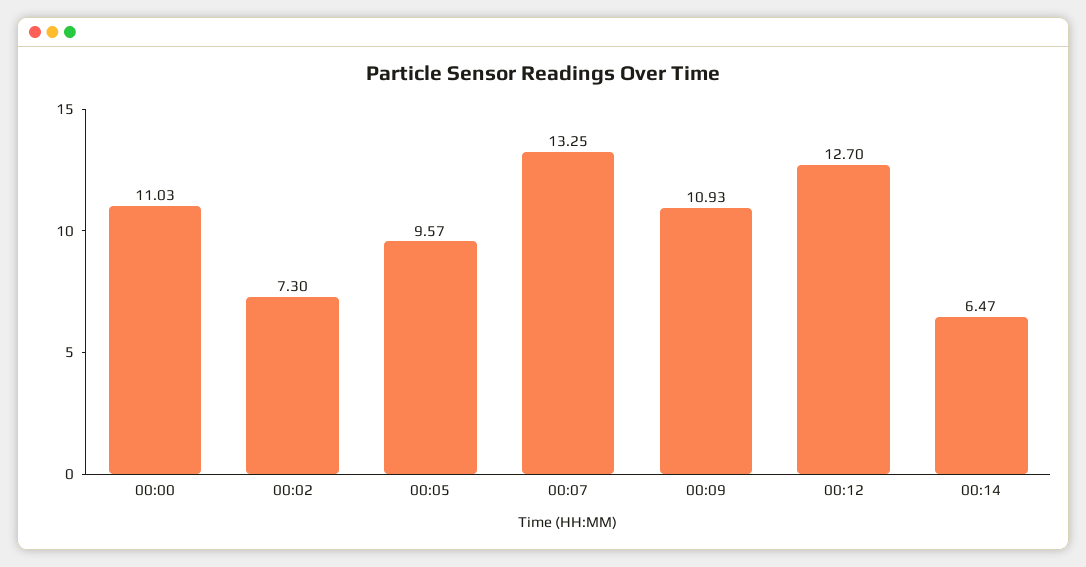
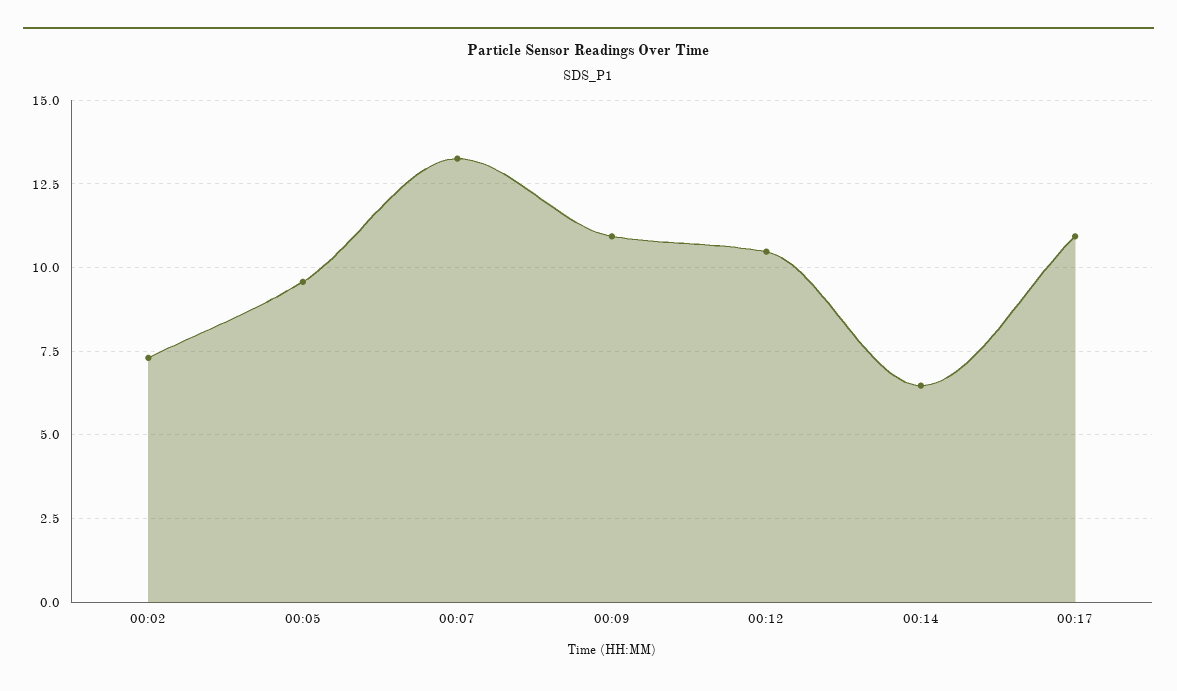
00:00: 11.03 -> none
00:12: 12.7 -> 10.5
00:17: none -> 11

